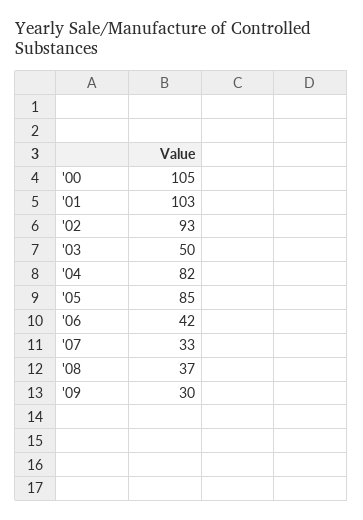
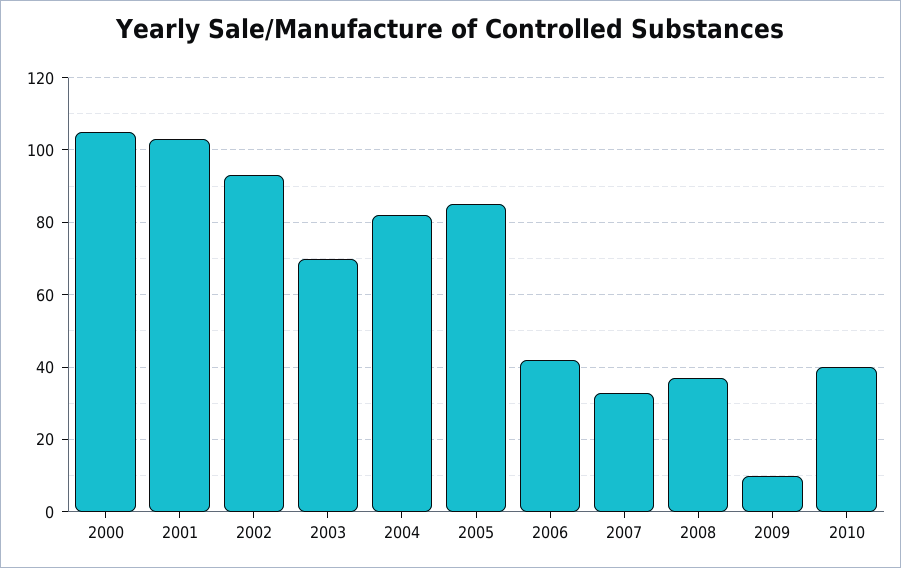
'03: 50 -> 70
'09: 30 -> 10
2010: none -> 40

